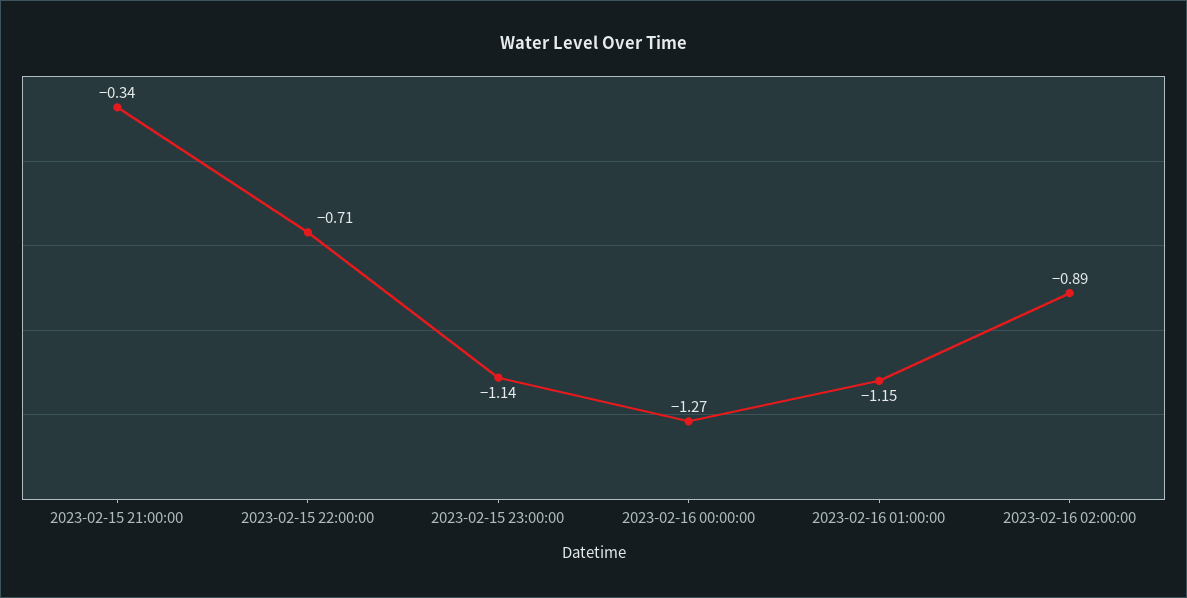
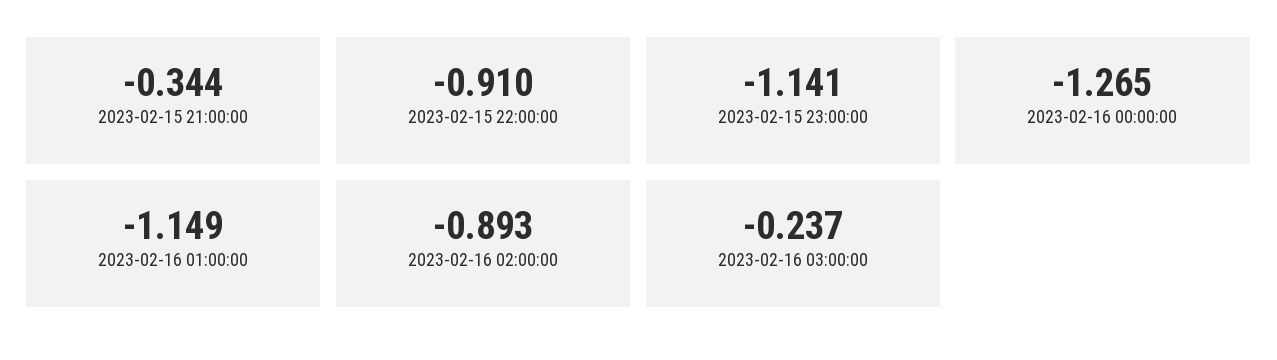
2023-02-15 22:00:00: -0.71 -> -0.91
2023-02-16 03:00:00: none -> -0.237

